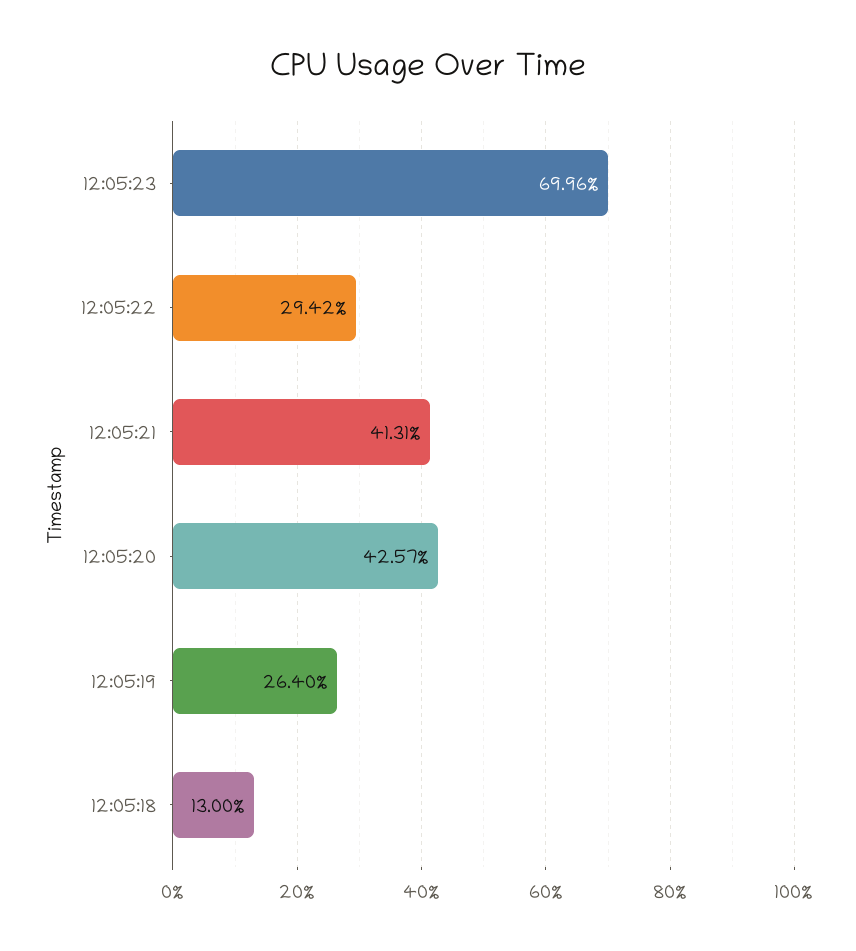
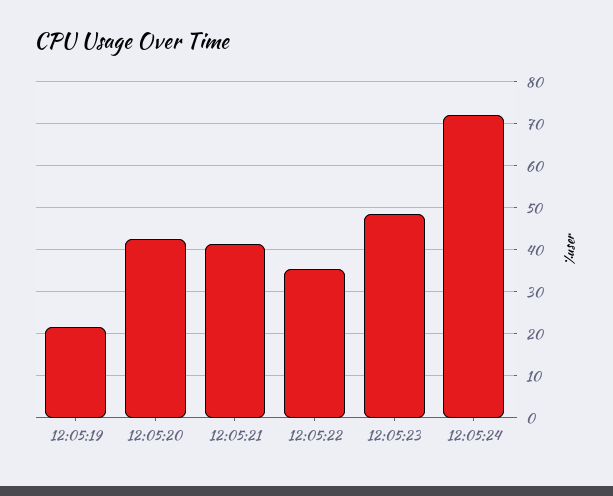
12:05:23: 69.96 -> 48
12:05:22: 29.42 -> 36
12:05:19: 26.4 -> 22
12:05:18: 13 -> none
12:05:24: none -> 72

